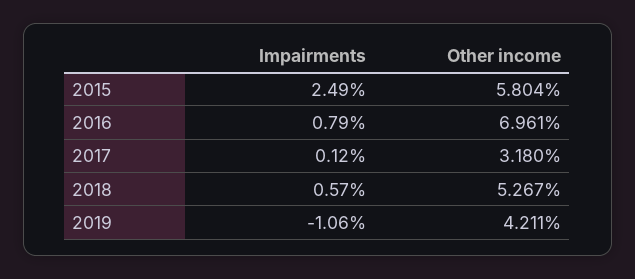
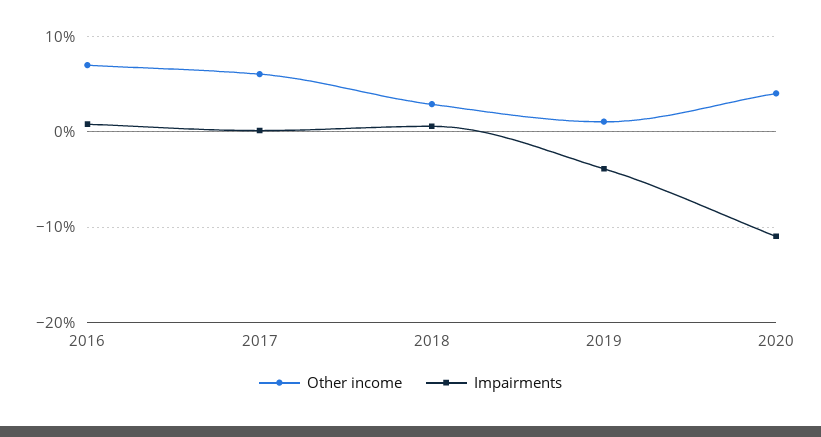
Impairments, 2015: 2.49 -> none
Other income, 2015: 5.804 -> none
Other income, 2017: 3.18 -> 6
Other income, 2018: 5.267 -> 3
Impairments, 2019: -1.06 -> -4
Other income, 2019: 4.211 -> 1
Other income, 2020: none -> 4
Impairments, 2020: none -> -11

